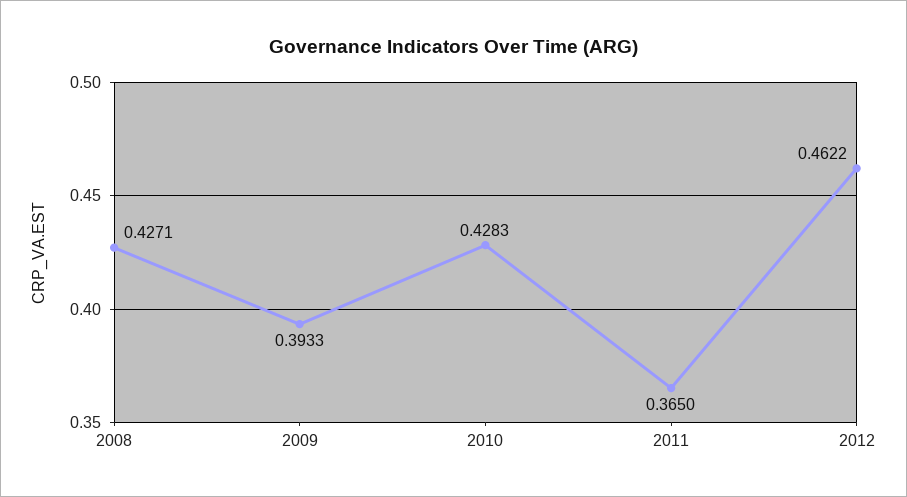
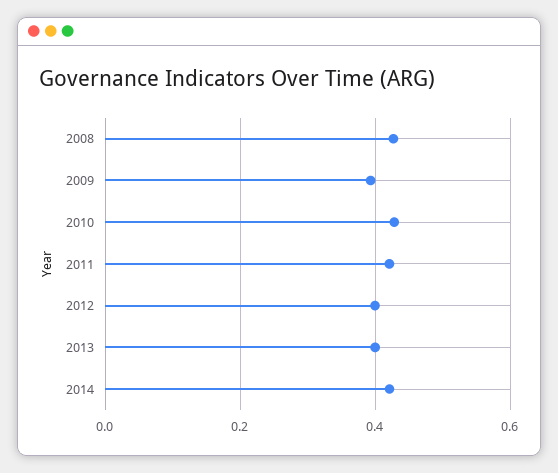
2011: 0.365 -> 0.42
2012: 0.4622 -> 0.4
2013: none -> 0.4
2014: none -> 0.42

